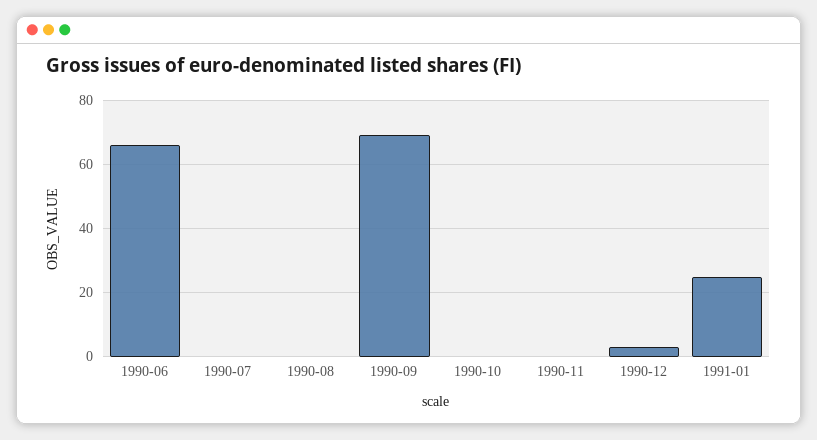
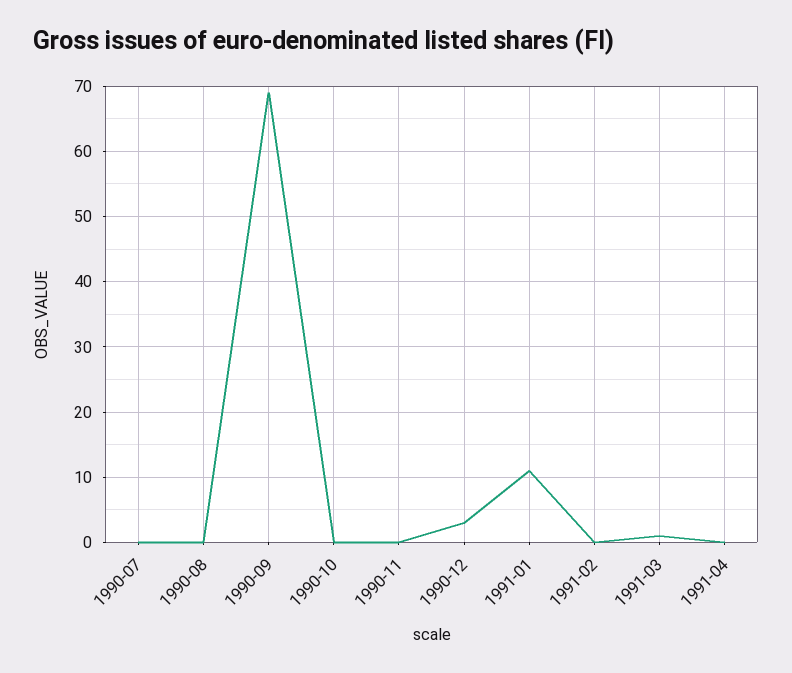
1990-06: 65 -> none
1991-01: 25 -> 11
1991-02: none -> 0
1991-03: none -> 1
1991-04: none -> 0

